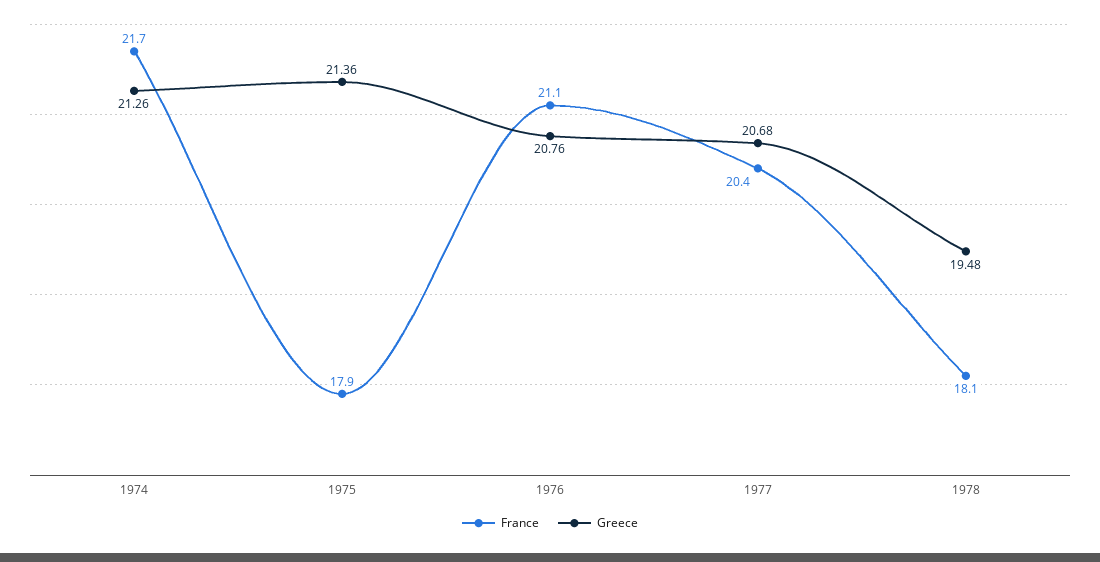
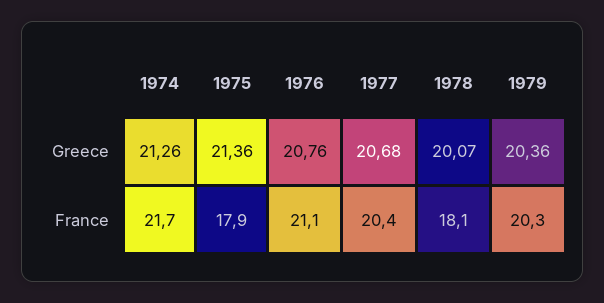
Greece, 1978: 19.48 -> 20.07
Greece, 1979: none -> 20.36
France, 1979: none -> 20.3

